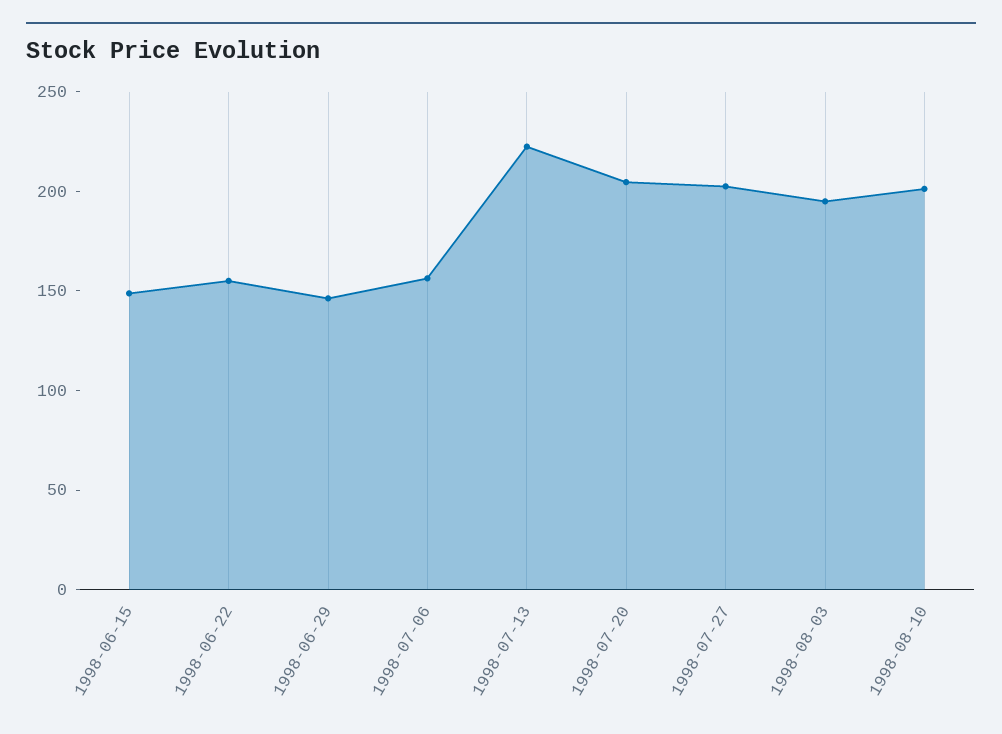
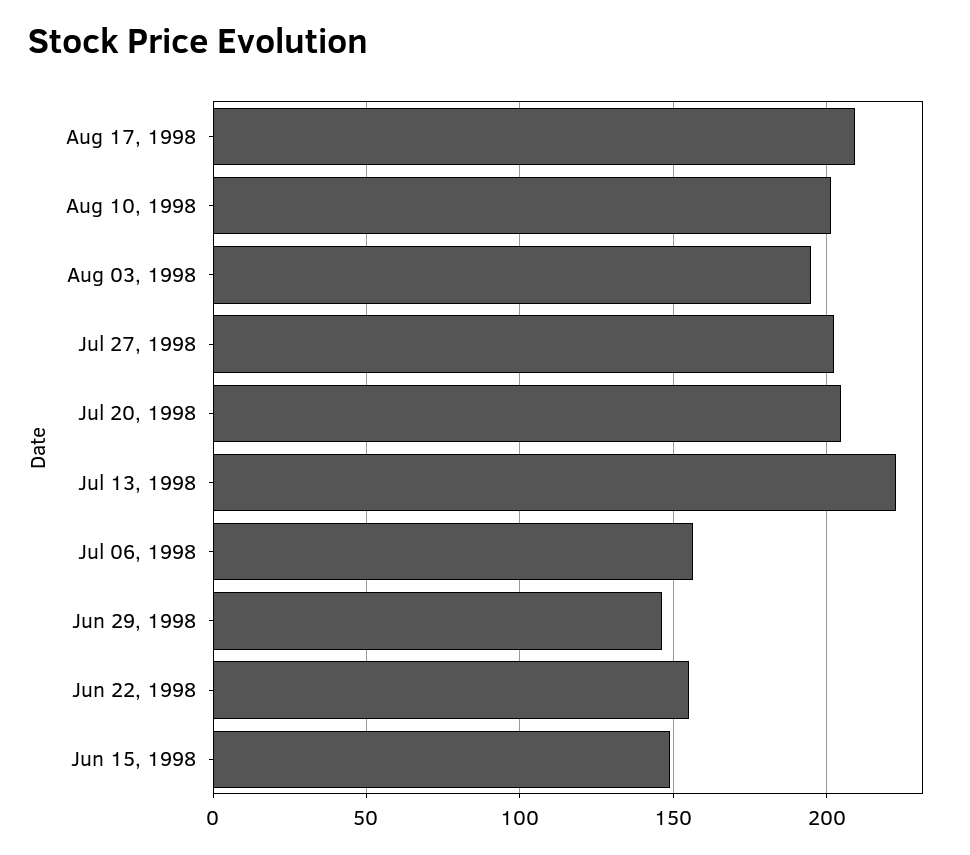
Aug 17, 1998: none -> 210

